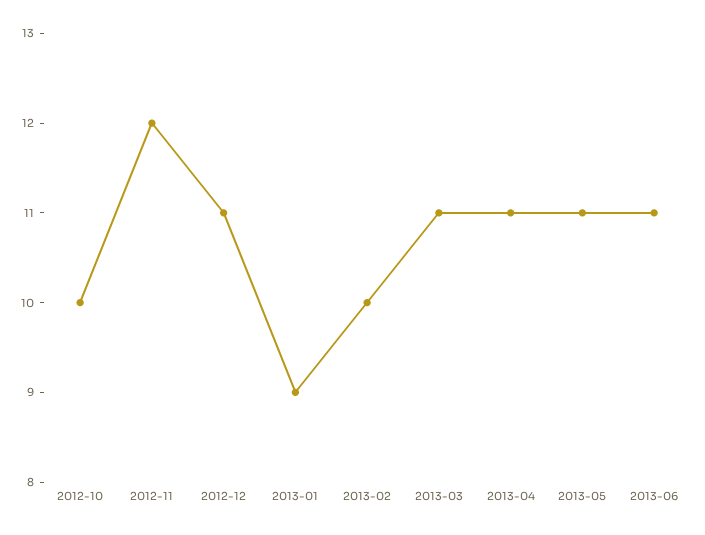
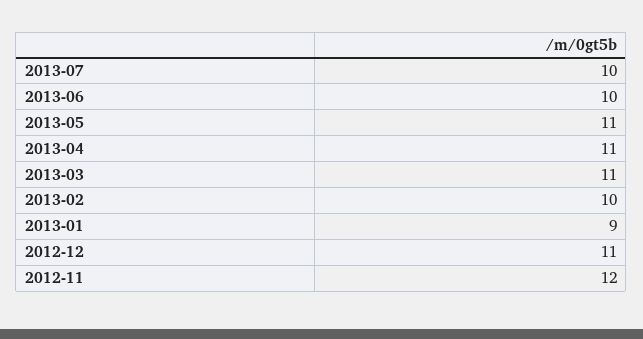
2012-10: 10 -> none
2013-06: 11 -> 10
2013-07: none -> 10

